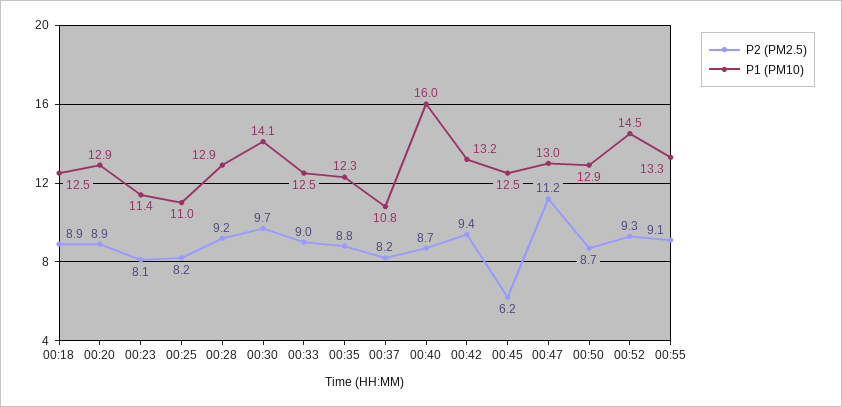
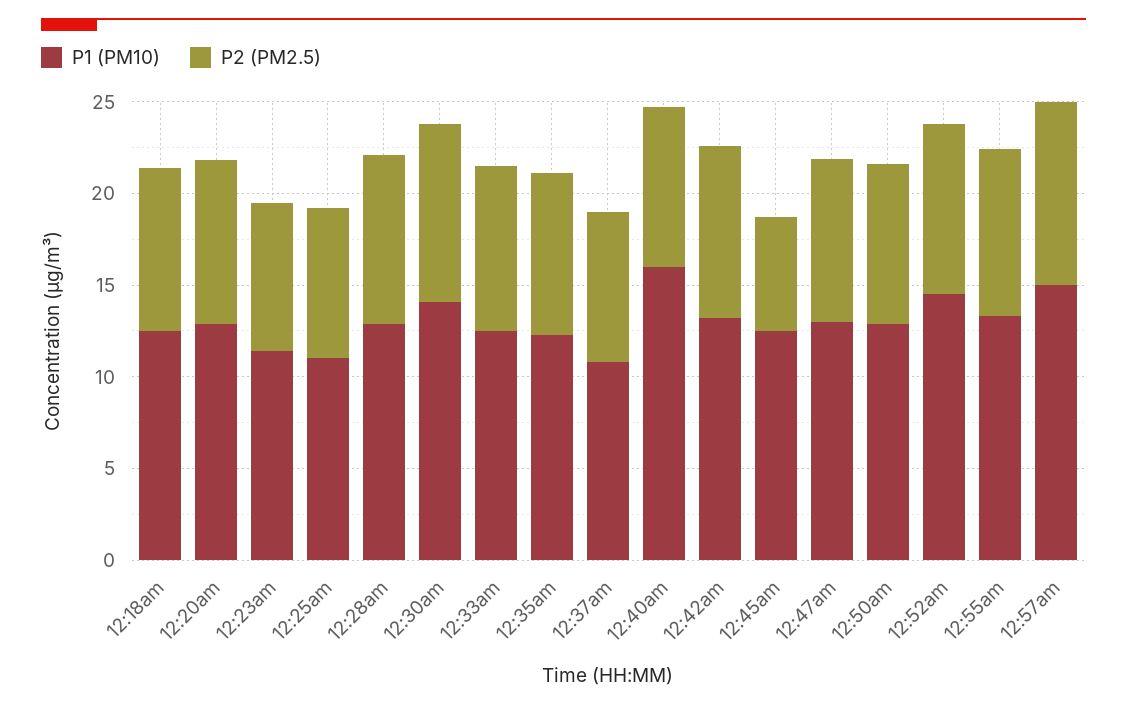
P2 (PM2.5), 00:47: 11.2 -> 9
P1 (PM10), 12:57am: none -> 15
P2 (PM2.5), 12:57am: none -> 10

